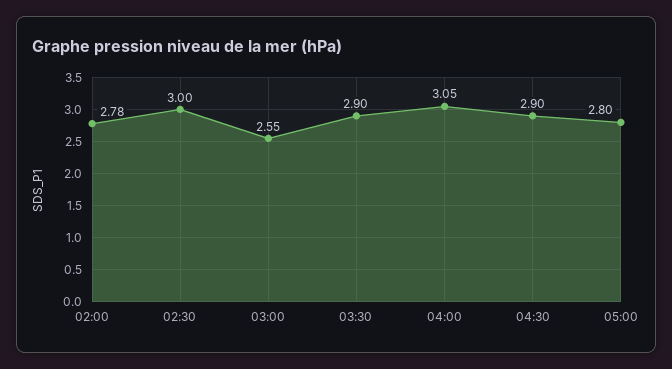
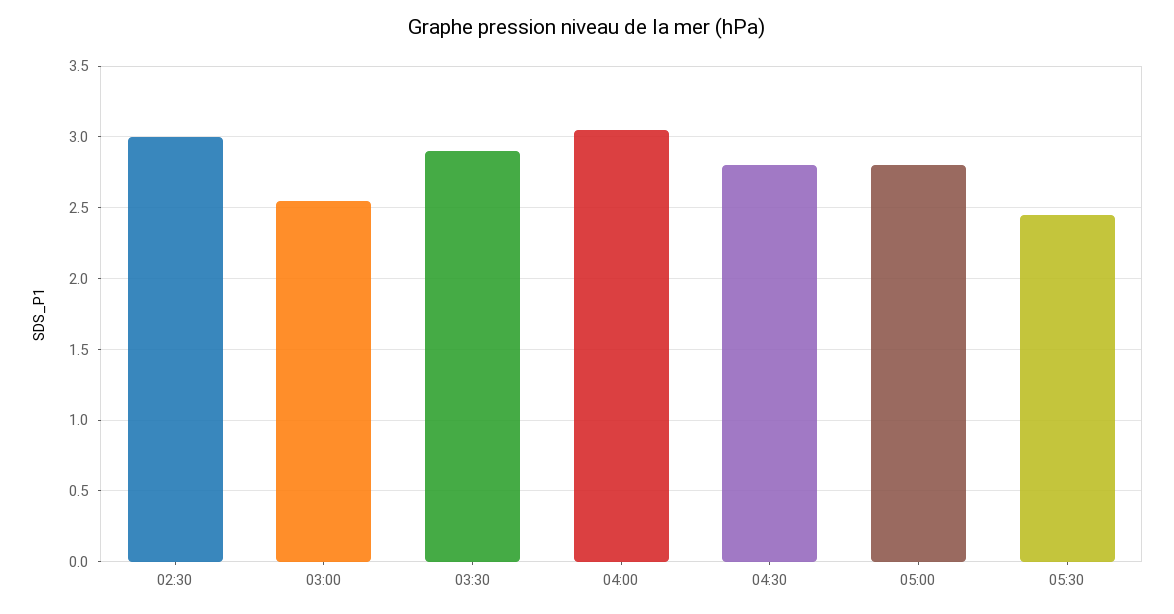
02:00: 2.78 -> none
04:30: 2.9 -> 2.8
05:30: none -> 2.45

